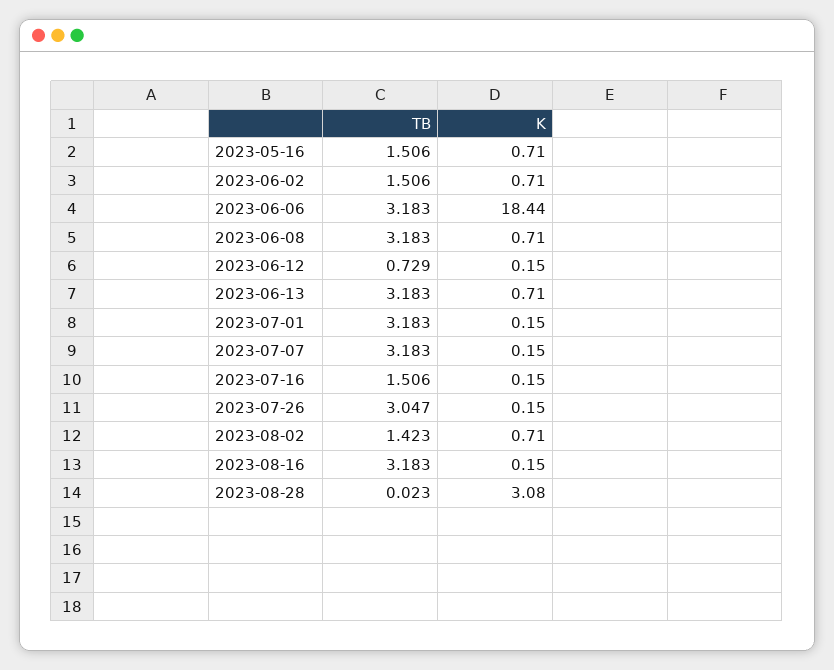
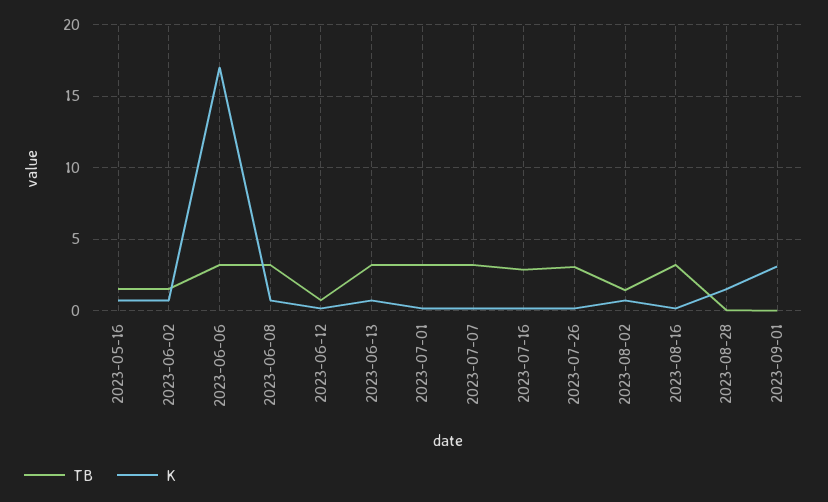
K, 2023-06-06: 18.44 -> 17
TB, 2023-07-16: 1.506 -> 3
K, 2023-08-28: 3.08 -> 1.5
TB, 2023-09-01: none -> 0
K, 2023-09-01: none -> 3

